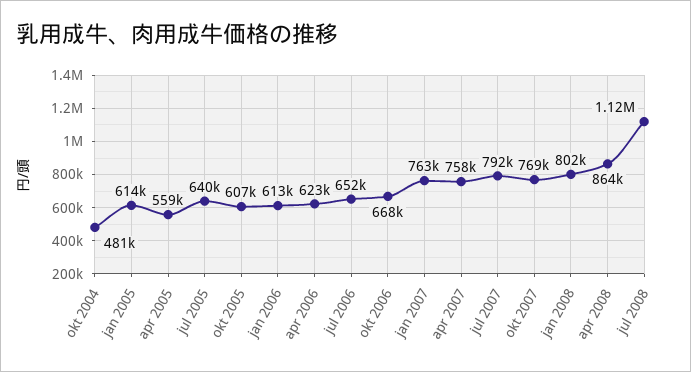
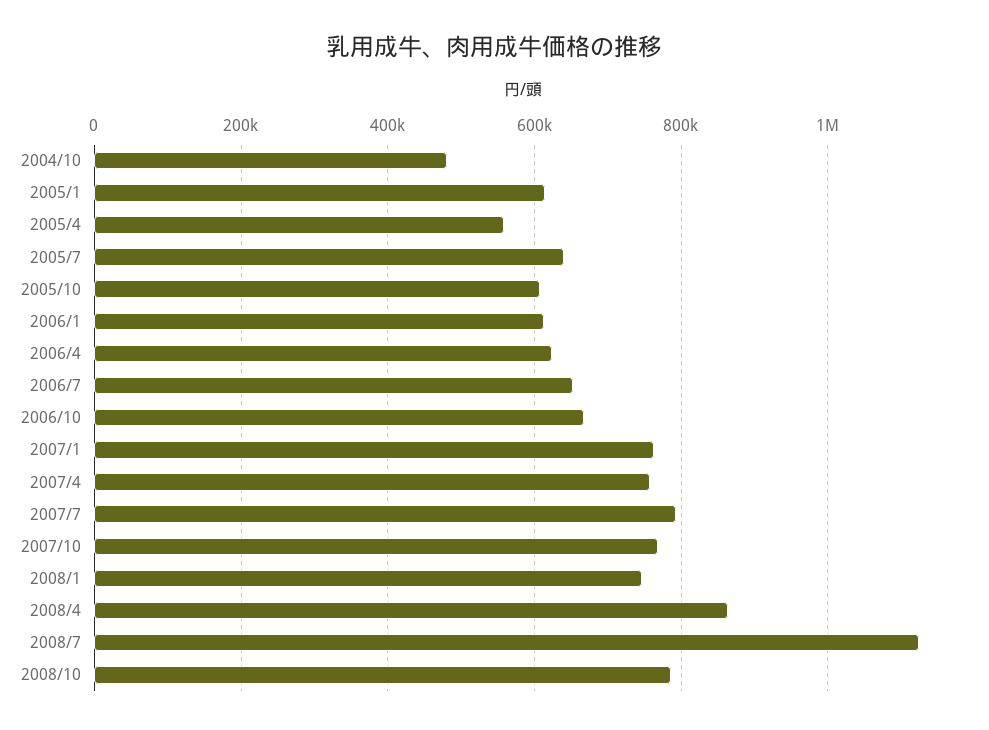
jan 2008: 802000 -> 740000
2008/10: none -> 780000

